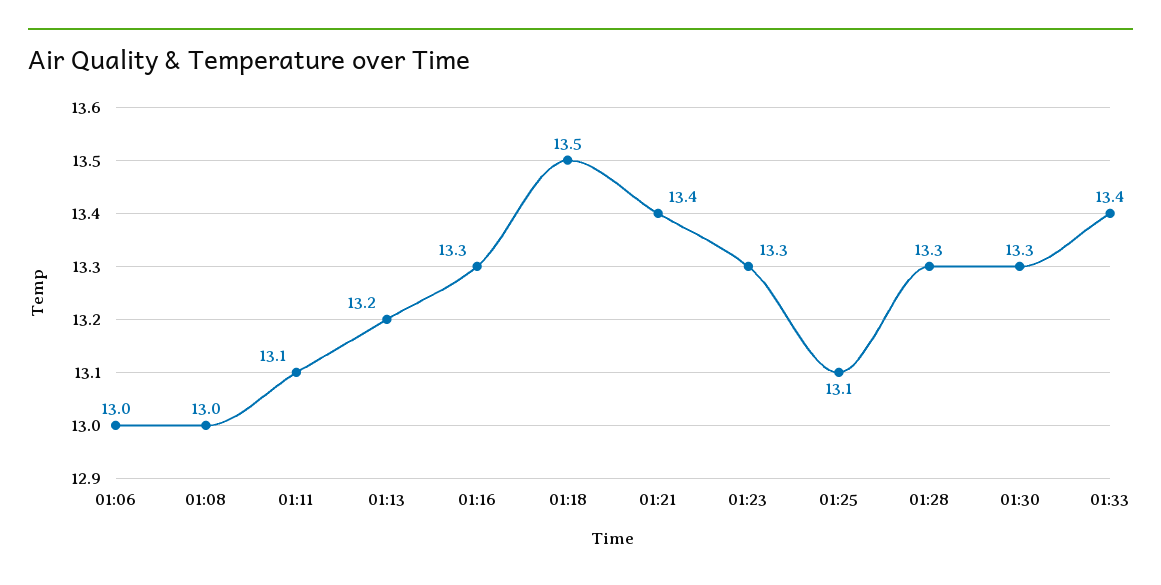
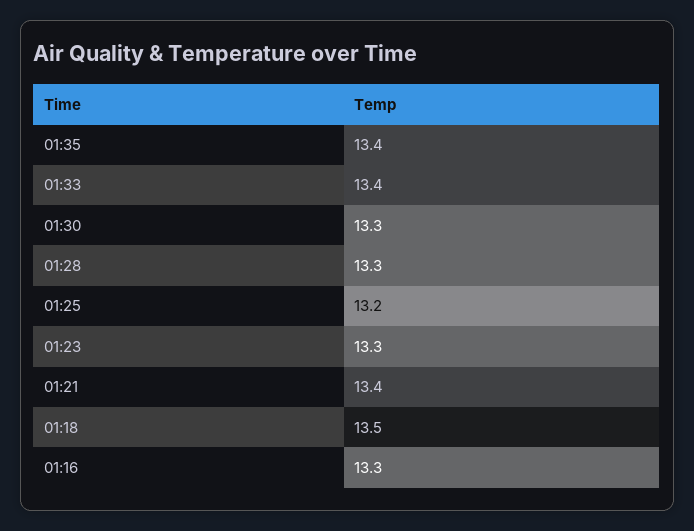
01:06: 13 -> none
01:08: 13 -> none
01:11: 13.1 -> none
01:13: 13.2 -> none
01:25: 13.1 -> 13.2
01:35: none -> 13.4

